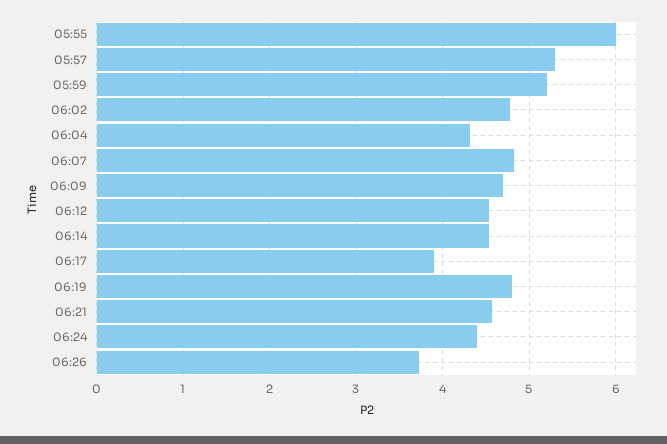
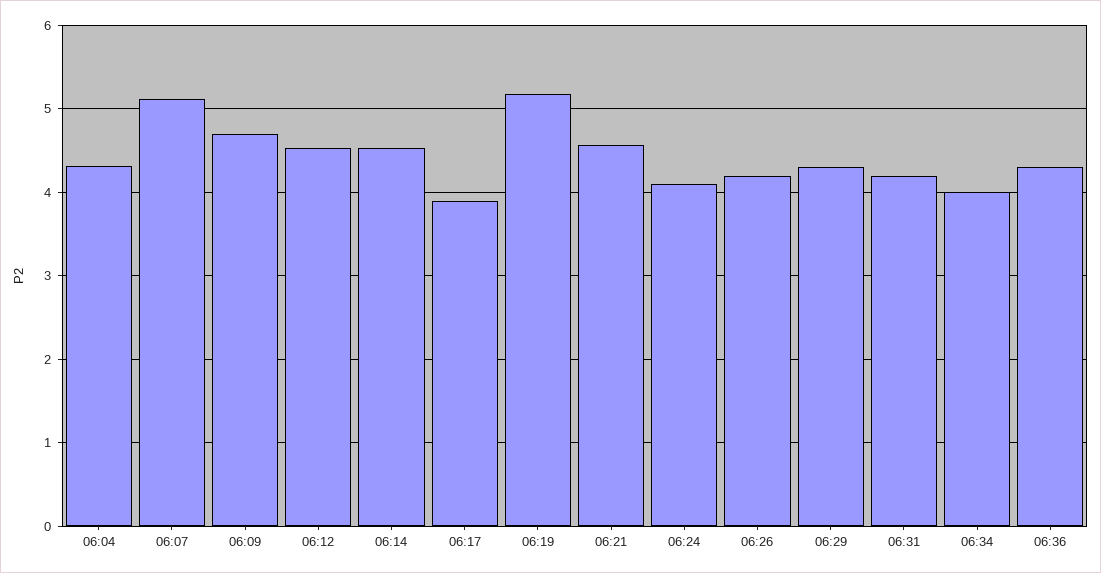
05:55: 6 -> none
05:57: 5.3 -> none
05:59: 5.2 -> none
06:02: 4.8 -> none
06:07: 4.8 -> 5.1
06:19: 4.8 -> 5.2
06:24: 4.4 -> 4.1
06:26: 3.7 -> 4.2
06:29: none -> 4.3
06:31: none -> 4.2
06:34: none -> 4
06:36: none -> 4.3

